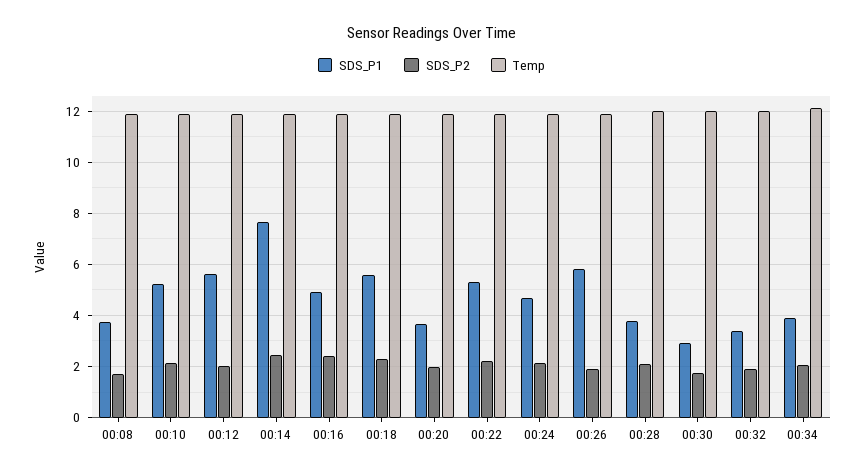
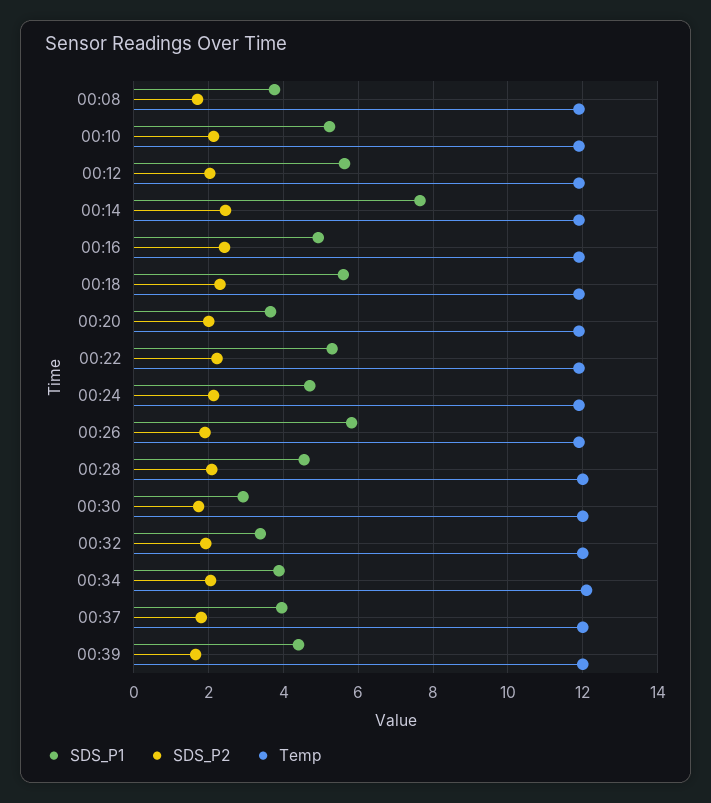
SDS_P1, 00:28: 3.75 -> 4.6
SDS_P1, 00:37: none -> 4
SDS_P2, 00:37: none -> 1.8
Temp, 00:37: none -> 12
SDS_P1, 00:39: none -> 4.4
SDS_P2, 00:39: none -> 1.6
Temp, 00:39: none -> 12

